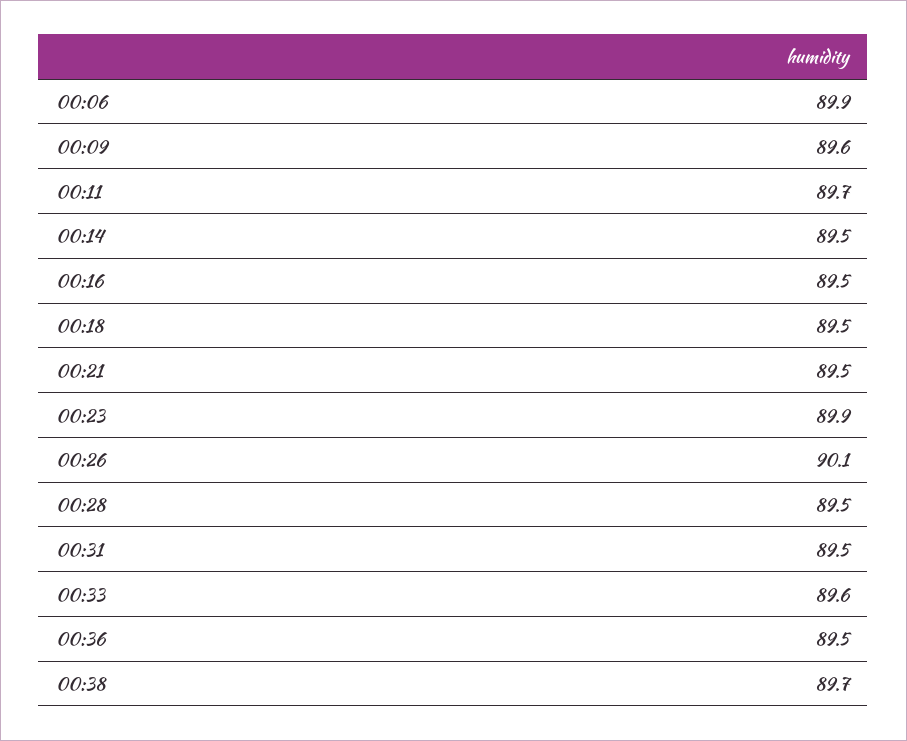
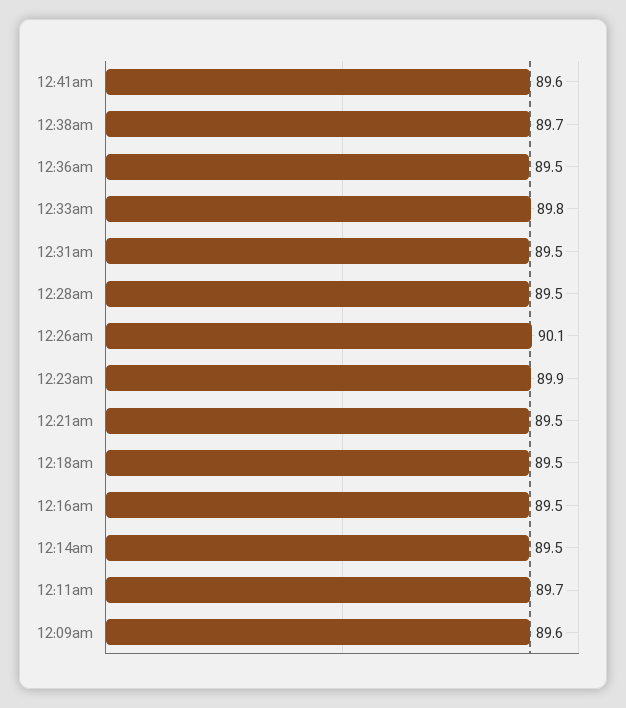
00:06: 89.9 -> none
00:33: 89.6 -> 89.8
12:41am: none -> 89.6

